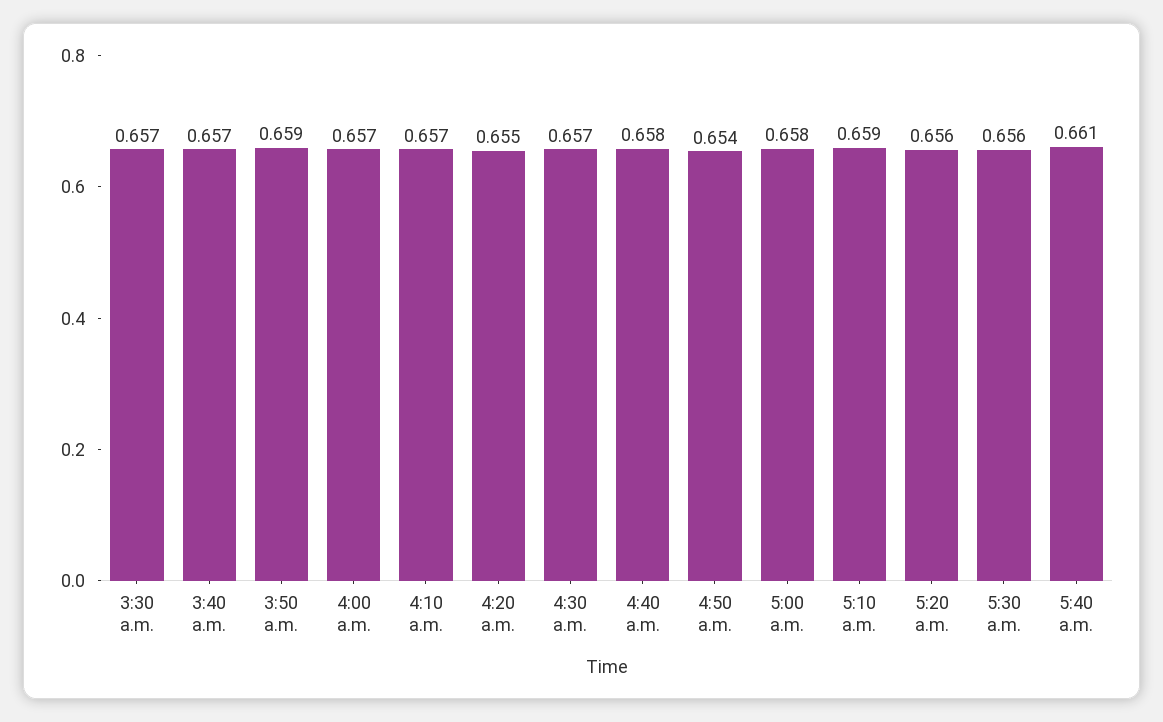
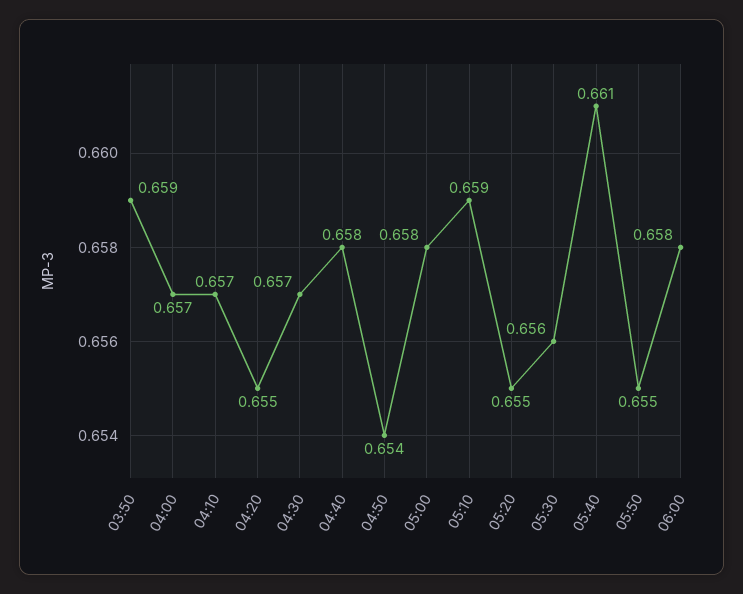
3:30 a.m.: 0.657 -> none
3:40 a.m.: 0.657 -> none
5:20 a.m.: 0.656 -> 0.655
05:50: none -> 0.655
06:00: none -> 0.658

